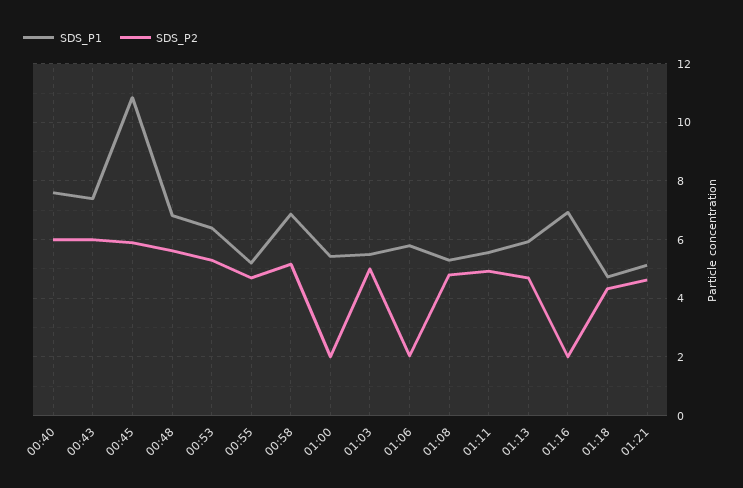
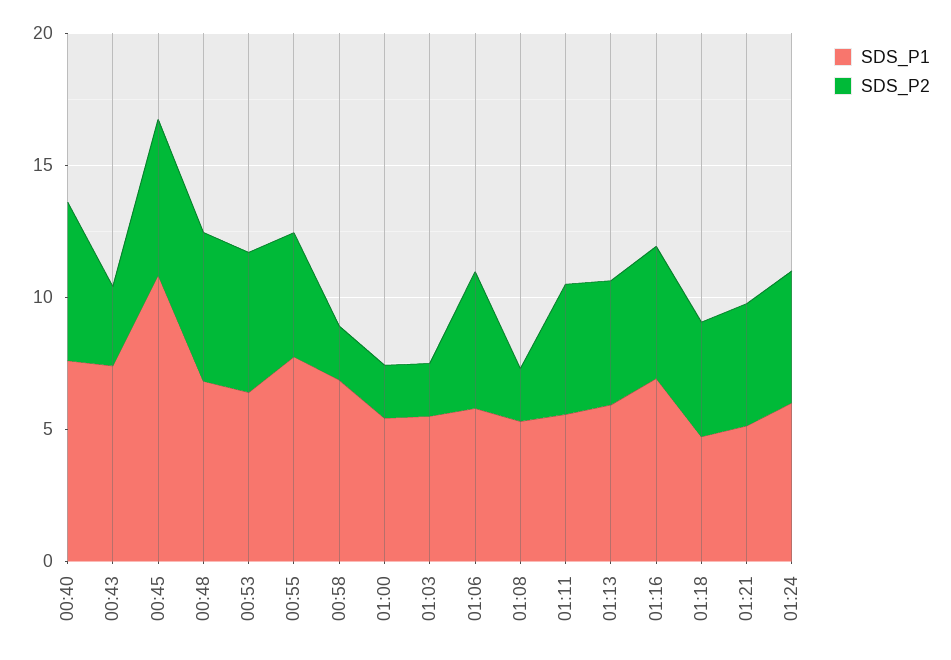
SDS_P2, 00:43: 6 -> 3
SDS_P1, 00:55: 5.25 -> 8
SDS_P2, 00:58: 5.25 -> 2
SDS_P2, 01:03: 5 -> 2
SDS_P2, 01:06: 2 -> 5
SDS_P2, 01:08: 4.75 -> 2
SDS_P2, 01:16: 2 -> 5
SDS_P1, 01:24: none -> 6
SDS_P2, 01:24: none -> 5

